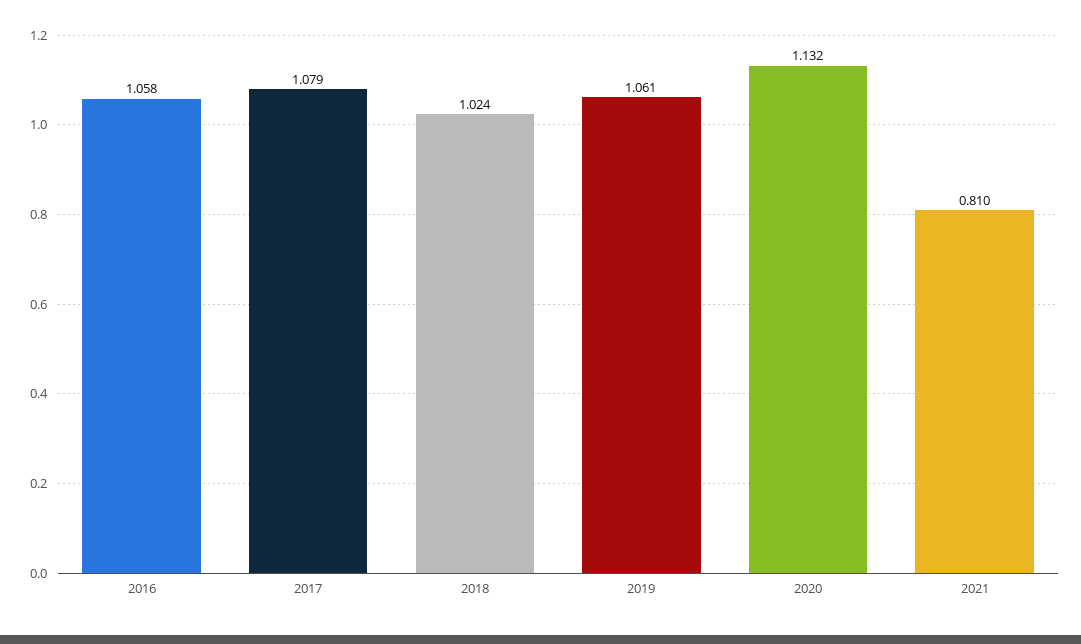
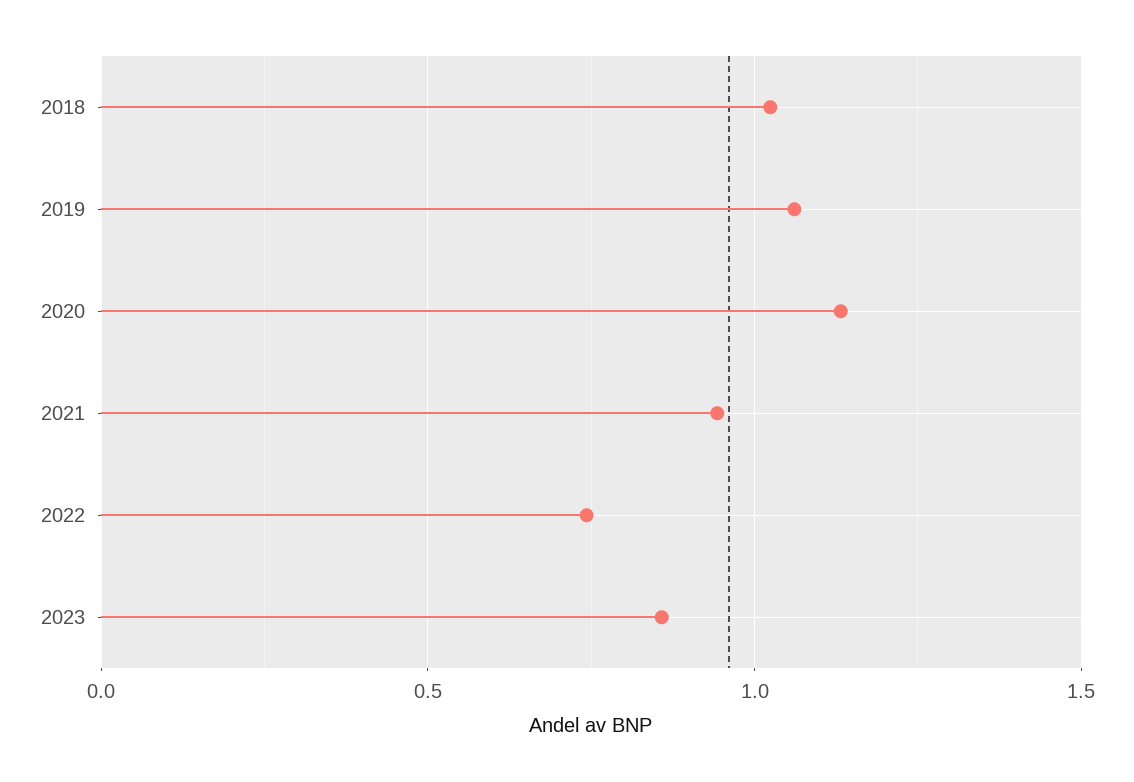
2016: 1.058 -> none
2017: 1.079 -> none
2021: 0.81 -> 0.95
2022: none -> 0.75
2023: none -> 0.85

